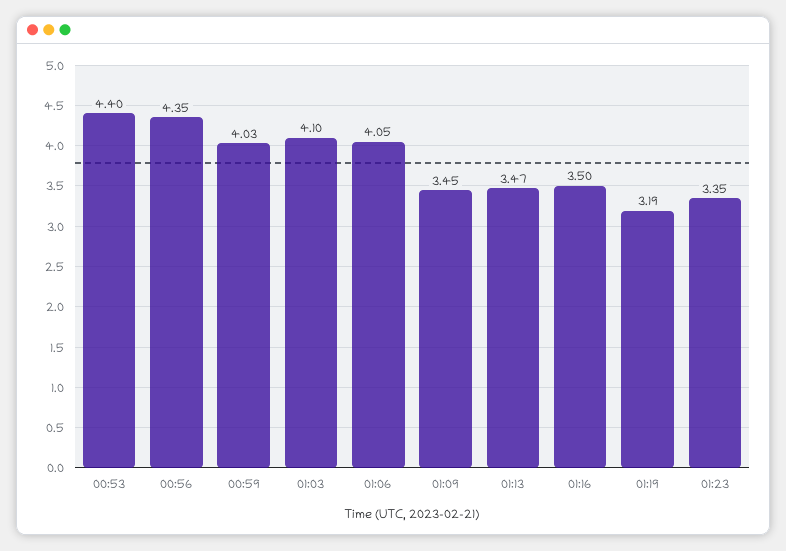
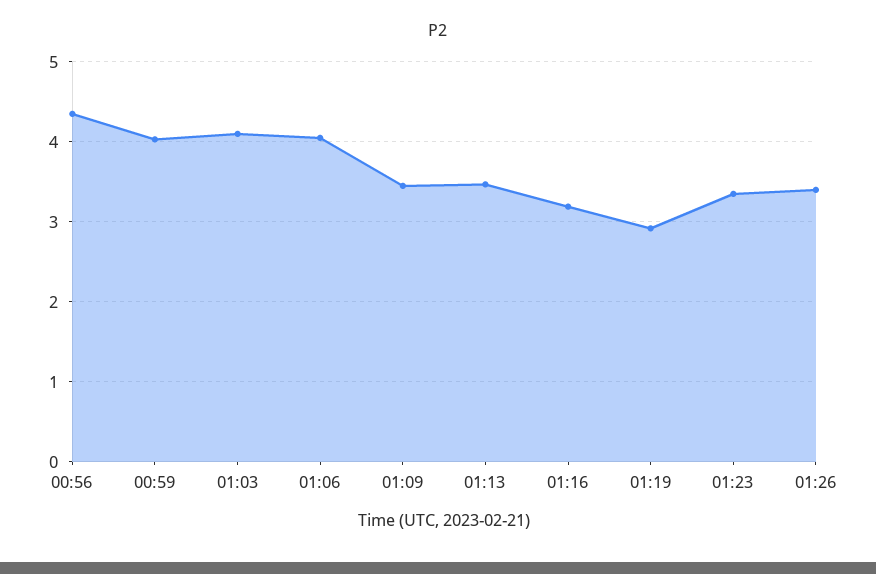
00:53: 4.4 -> none
01:16: 3.5 -> 3.2
01:19: 3.19 -> 2.9
01:26: none -> 3.4

